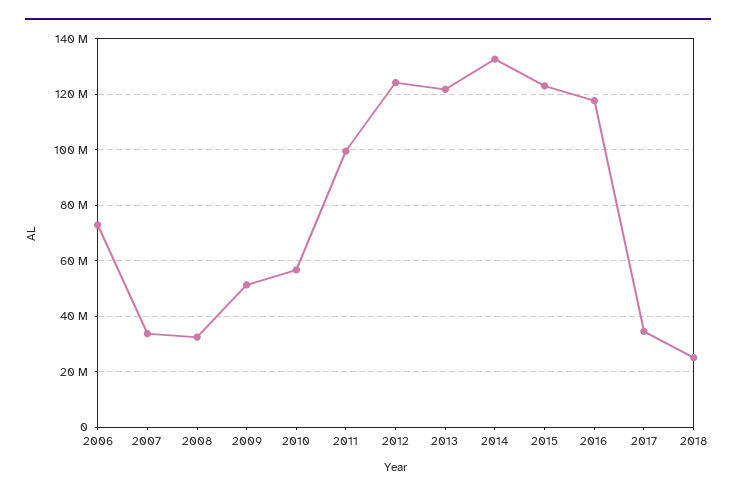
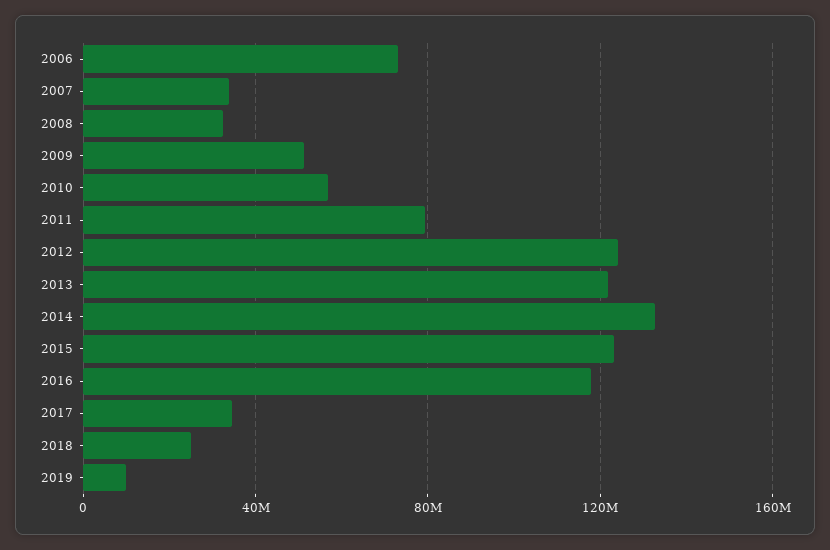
2011: 100000000 -> 80000000
2019: none -> 10000000

